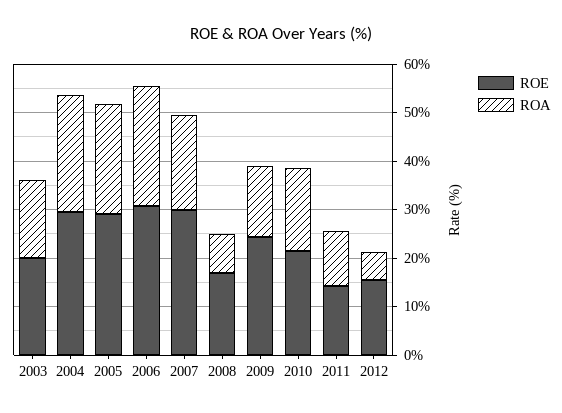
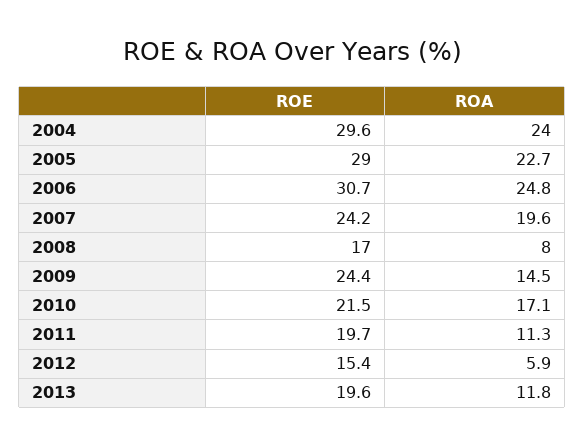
ROE, 2003: 20 -> none
ROA, 2003: 16 -> none
ROE, 2007: 30 -> 24.2
ROE, 2011: 14 -> 19.7
ROE, 2013: none -> 19.6
ROA, 2013: none -> 11.8

